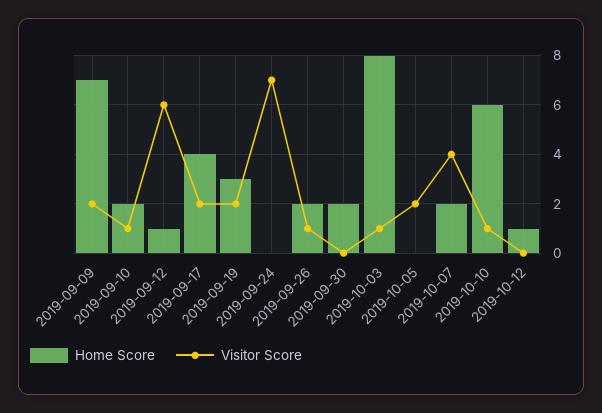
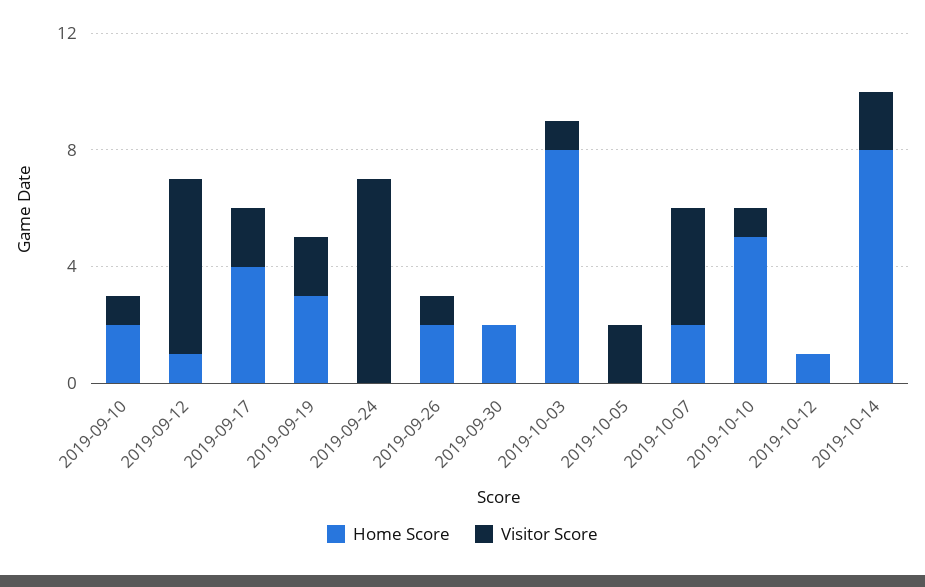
Home Score, 2019-09-09: 7 -> none
Visitor Score, 2019-09-09: 2 -> none
Home Score, 2019-10-10: 6 -> 5
Home Score, 2019-10-14: none -> 8
Visitor Score, 2019-10-14: none -> 2

